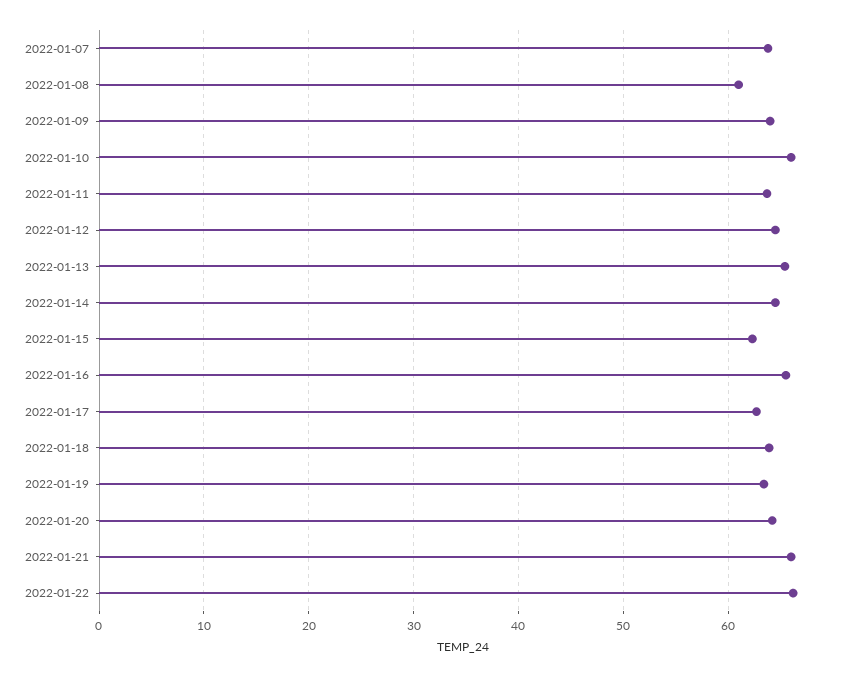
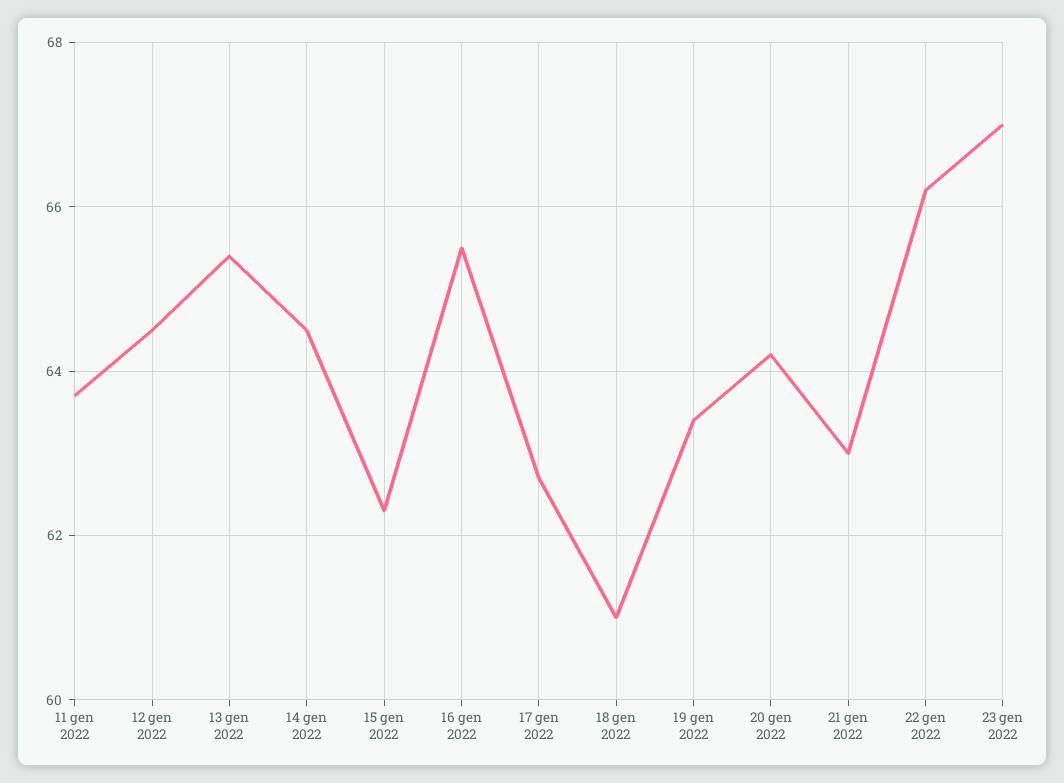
2022-01-07: 64 -> none
2022-01-08: 61 -> none
2022-01-09: 64 -> none
2022-01-10: 66 -> none
2022-01-18: 64 -> 61
2022-01-21: 66 -> 63
23 gen 2022: none -> 67

